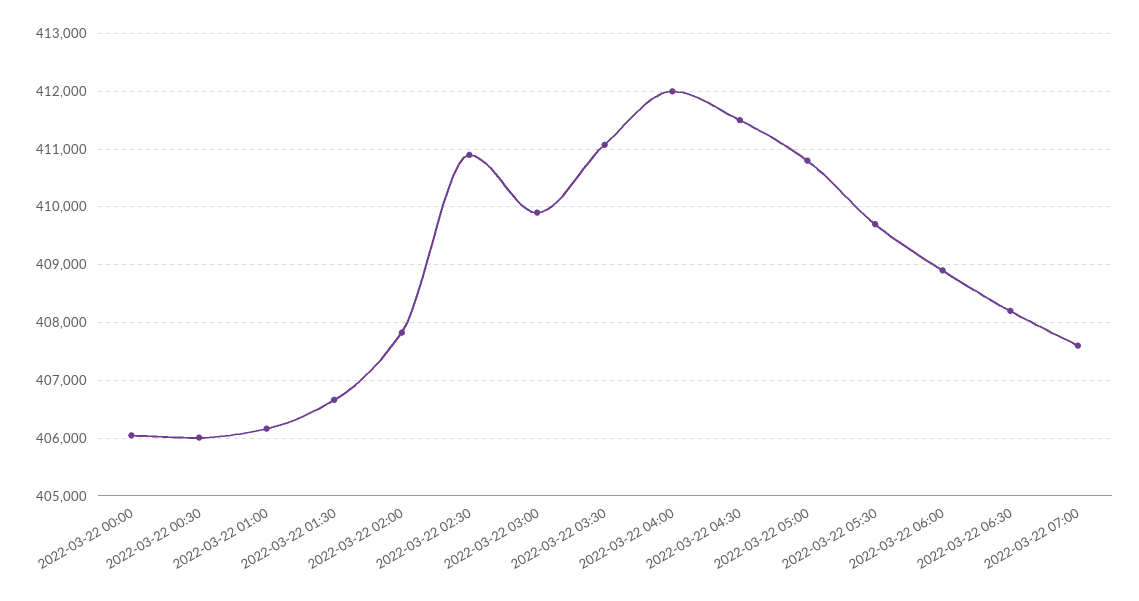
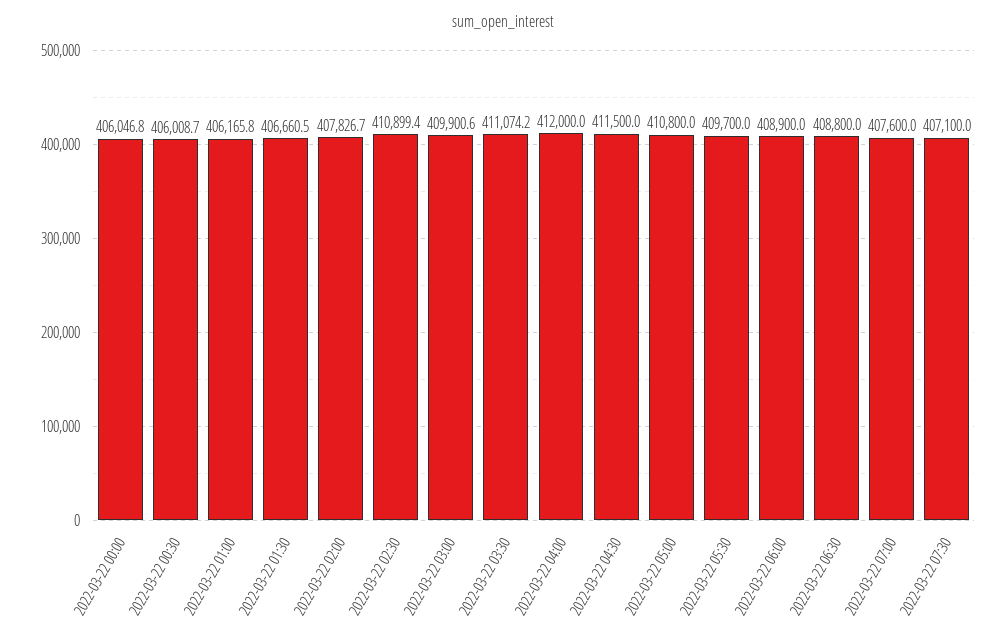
2022-03-22 06:30: 408200 -> 408800
2022-03-22 07:30: none -> 407100

